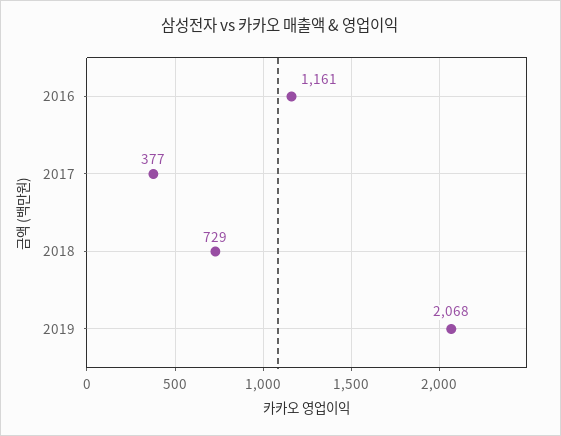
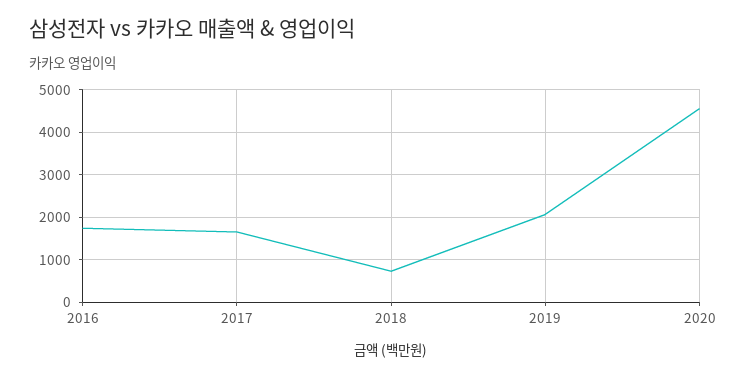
2016: 1161 -> 1800
2017: 377 -> 1600
2020: none -> 4600

